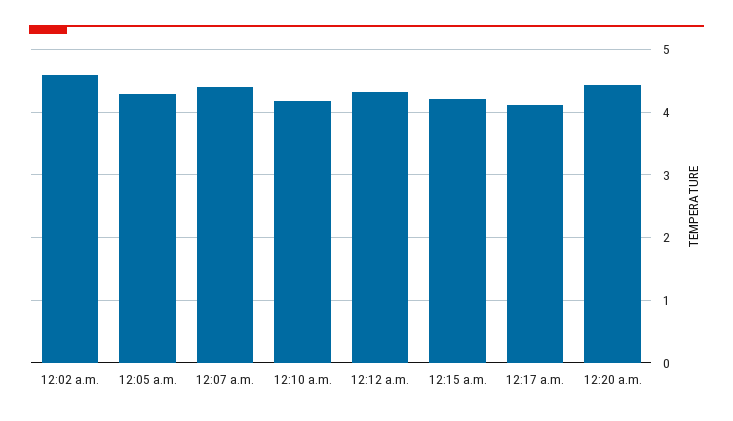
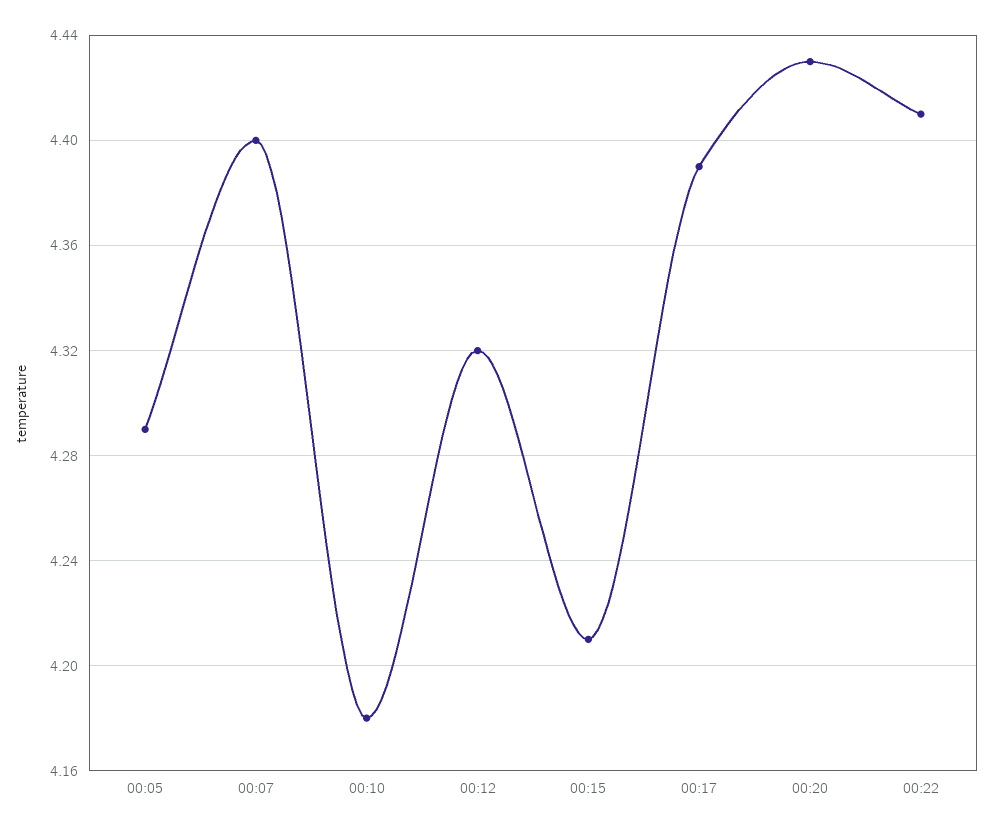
12:02 a.m.: 4.6 -> none
12:17 a.m.: 4.1 -> 4.39
00:22: none -> 4.41

